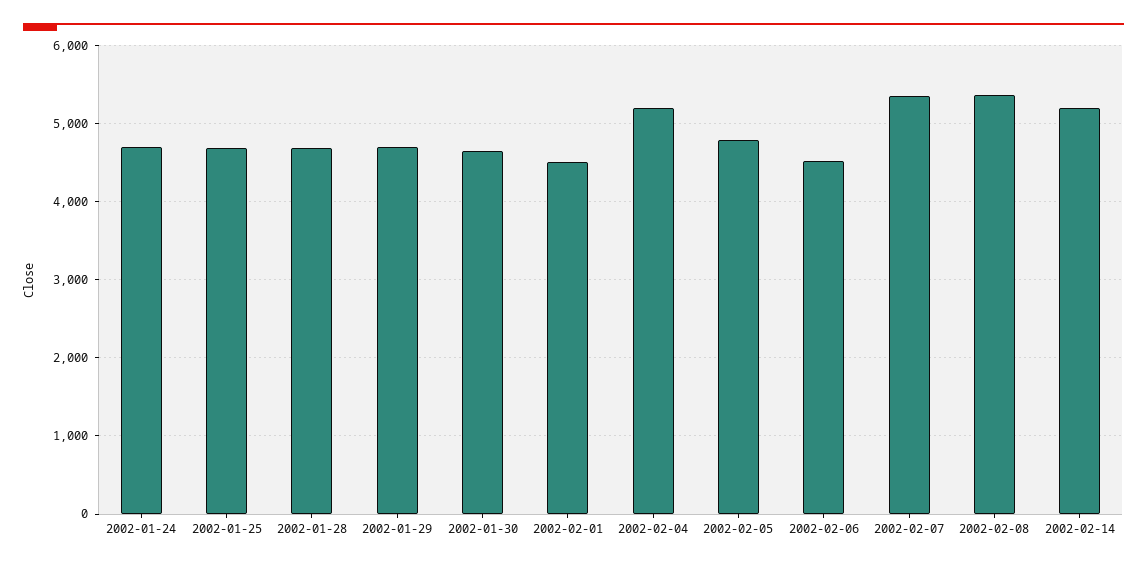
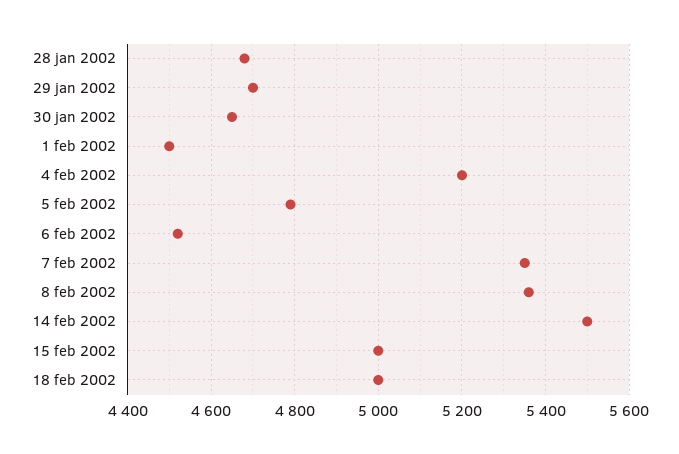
2002-01-24: 4700 -> none
2002-01-25: 4700 -> none
2002-02-14: 5200 -> 5500
15 feb 2002: none -> 5000
18 feb 2002: none -> 5000

